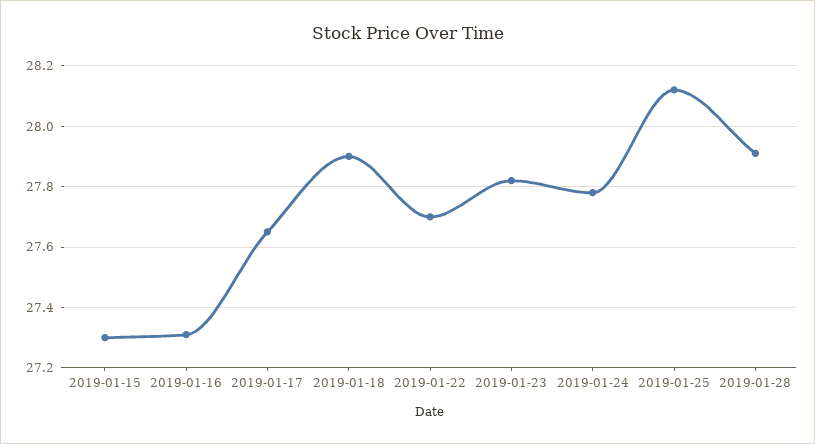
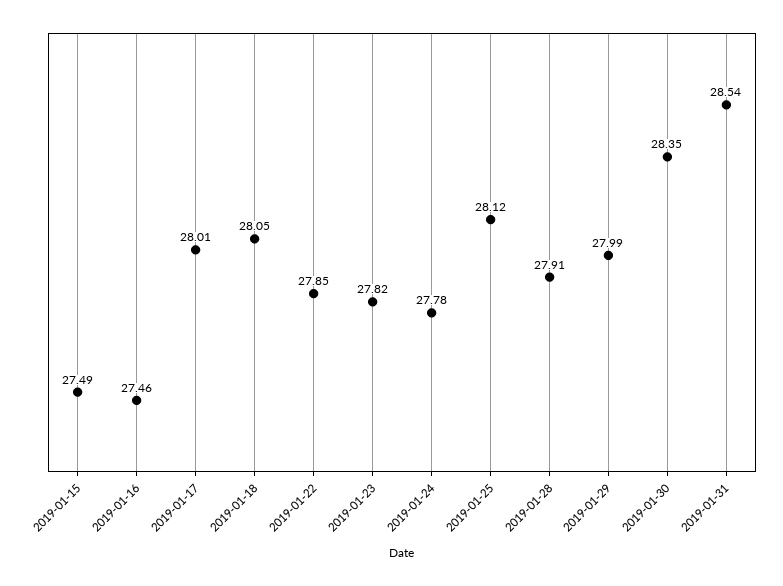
2019-01-15: 27.3 -> 27.49
2019-01-16: 27.3 -> 27.46
2019-01-17: 27.65 -> 28.01
2019-01-18: 27.9 -> 28.05
2019-01-22: 27.7 -> 27.85
2019-01-29: none -> 27.99
2019-01-30: none -> 28.35
2019-01-31: none -> 28.54

